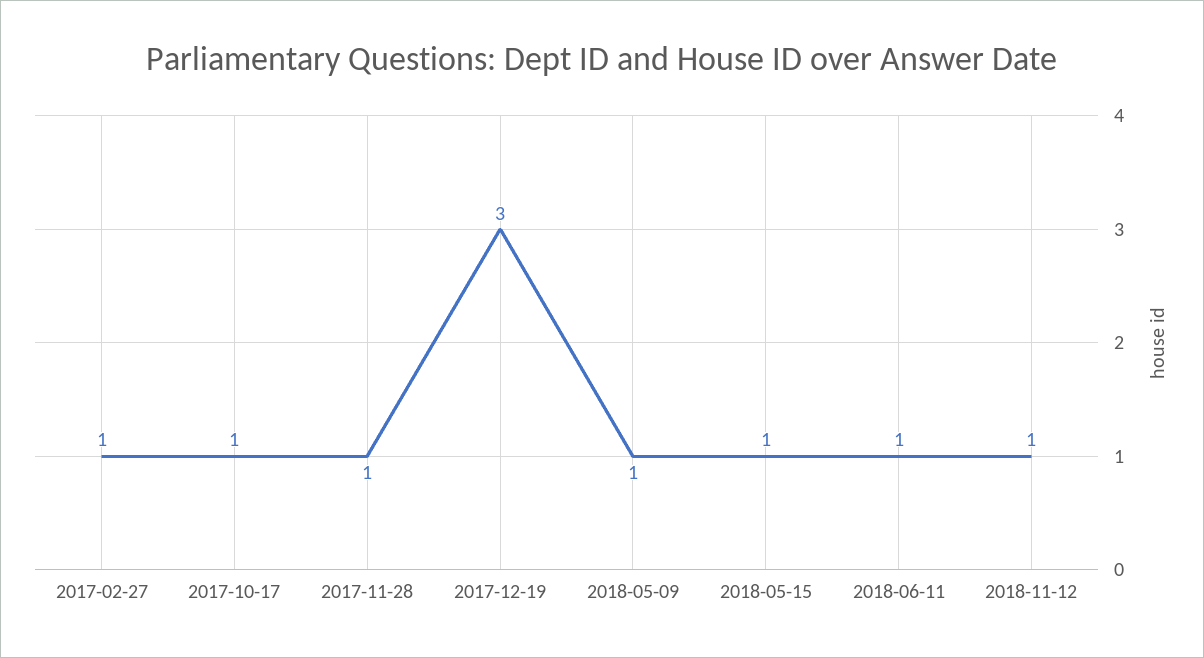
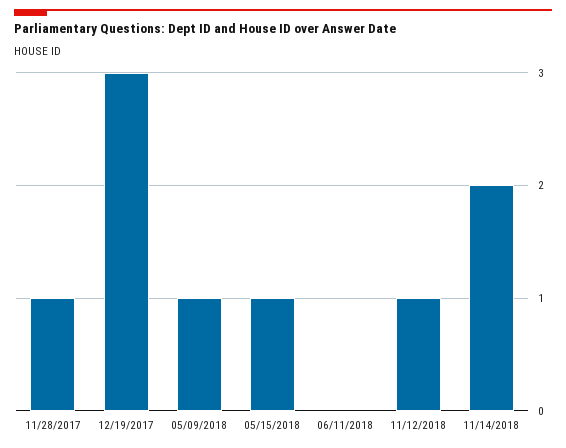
2017-02-27: 1 -> none
2017-10-17: 1 -> none
2018-06-11: 1 -> 0
11/14/2018: none -> 2

